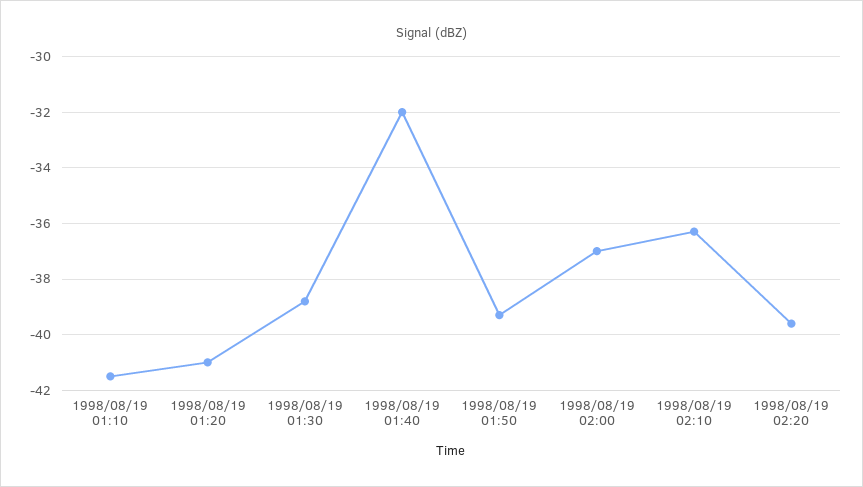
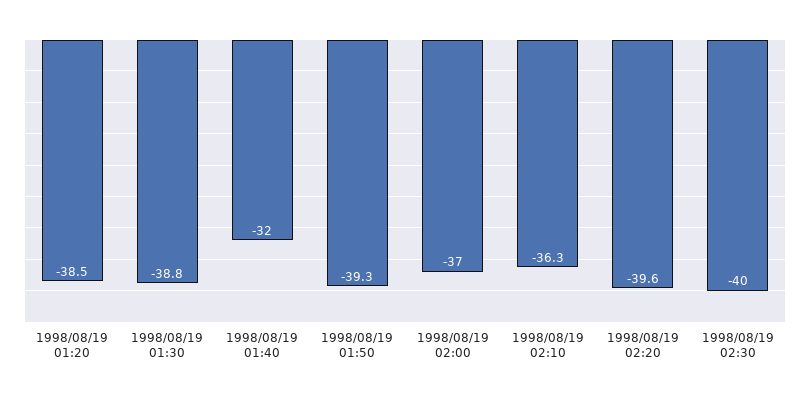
1998/08/19 01:10: -41.5 -> none
1998/08/19 01:20: -41 -> -38.5
1998/08/19 02:30: none -> -40

